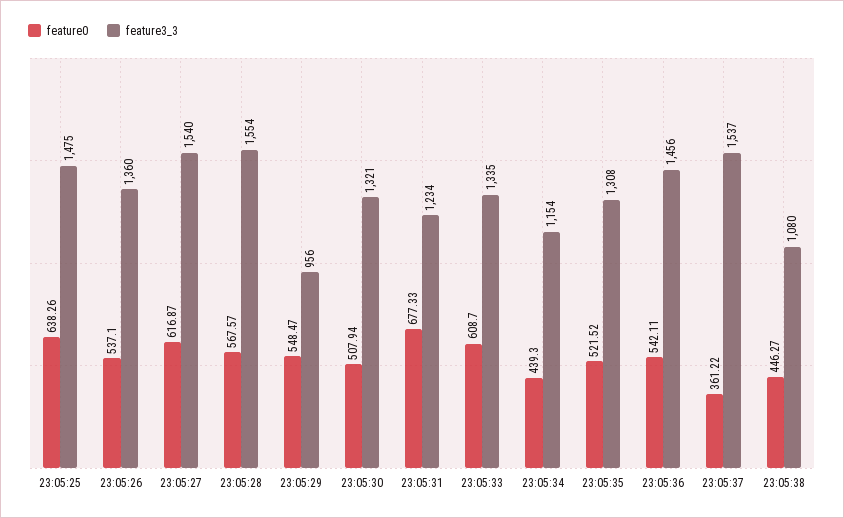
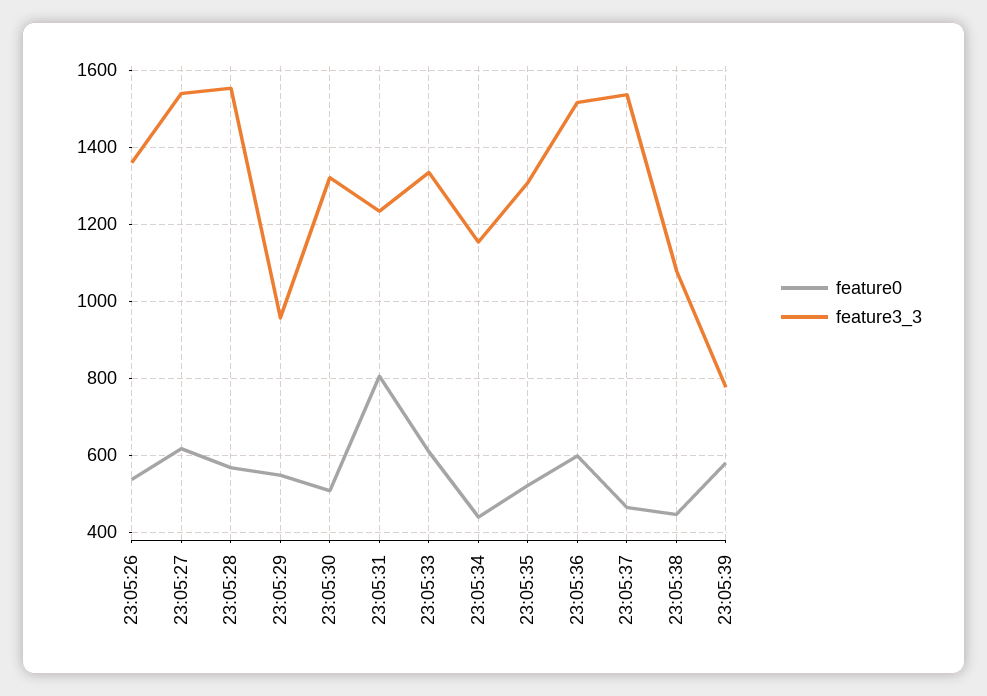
feature0, 23:05:25: 638.26 -> none
feature3_3, 23:05:25: 1475 -> none
feature0, 23:05:31: 677.33 -> 800
feature0, 23:05:36: 542.11 -> 600
feature3_3, 23:05:36: 1456 -> 1520
feature0, 23:05:37: 361.22 -> 460
feature0, 23:05:39: none -> 580
feature3_3, 23:05:39: none -> 780

